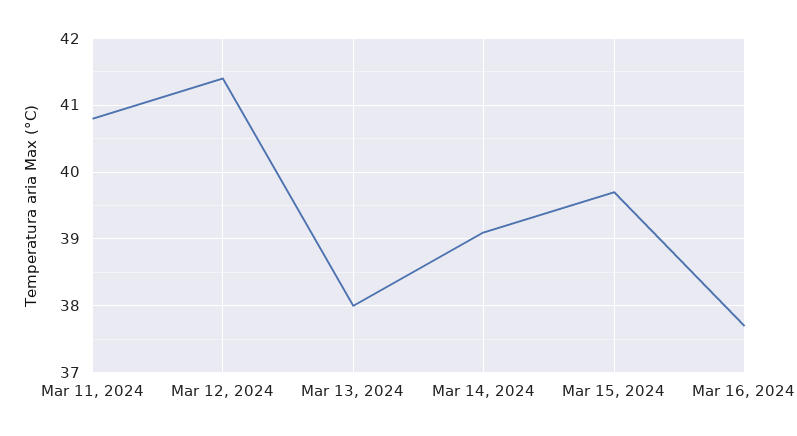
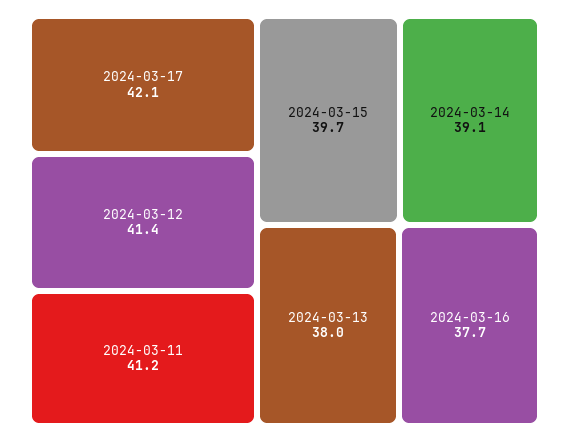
Mar 11, 2024: 40.8 -> 41.2
2024-03-17: none -> 42.1

